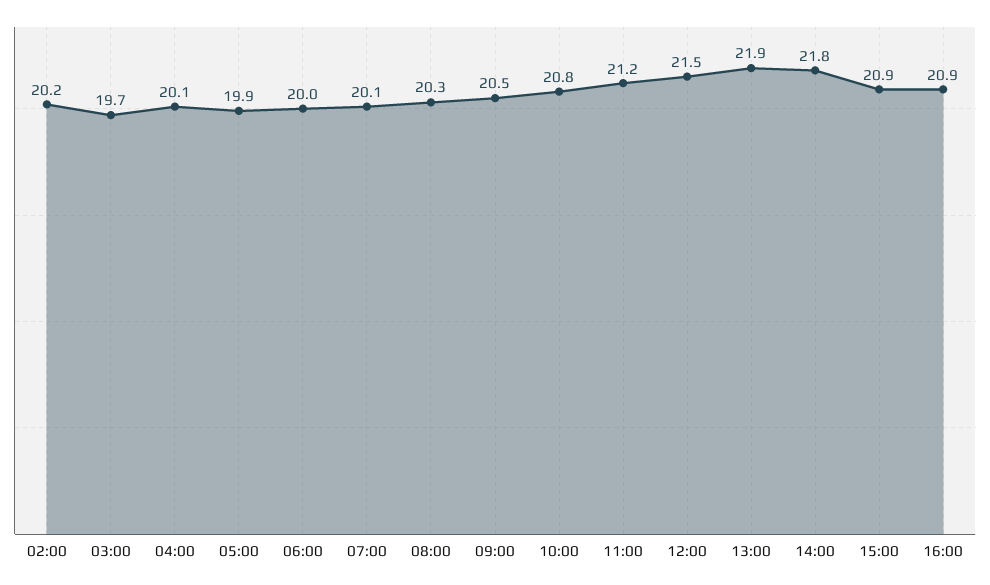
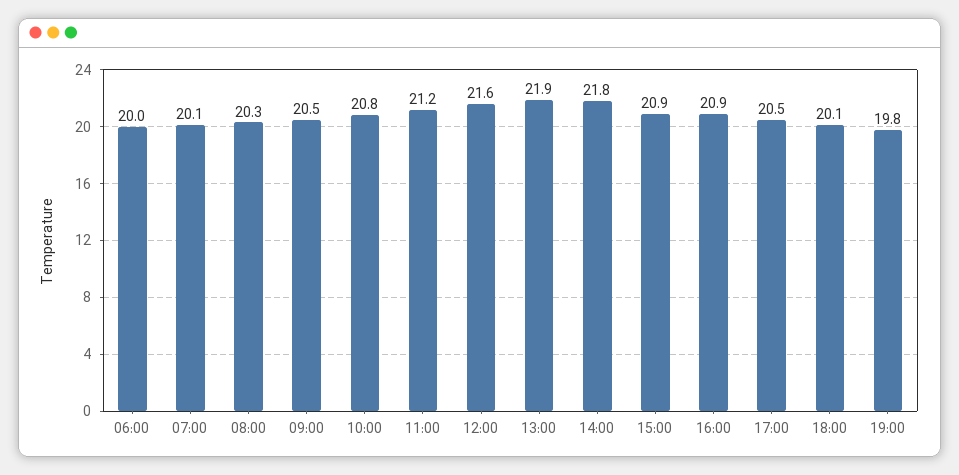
02:00: 20.2 -> none
03:00: 19.7 -> none
04:00: 20.1 -> none
05:00: 19.9 -> none
12:00: 21.5 -> 21.6
17:00: none -> 20.5
18:00: none -> 20.1
19:00: none -> 19.8

